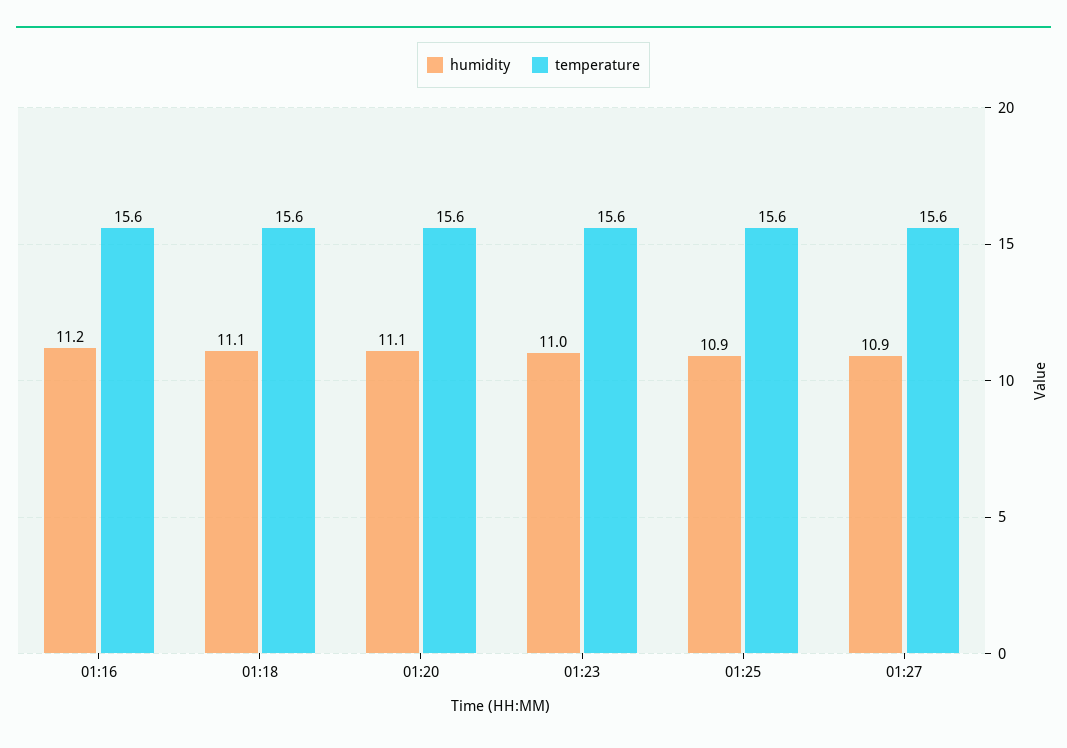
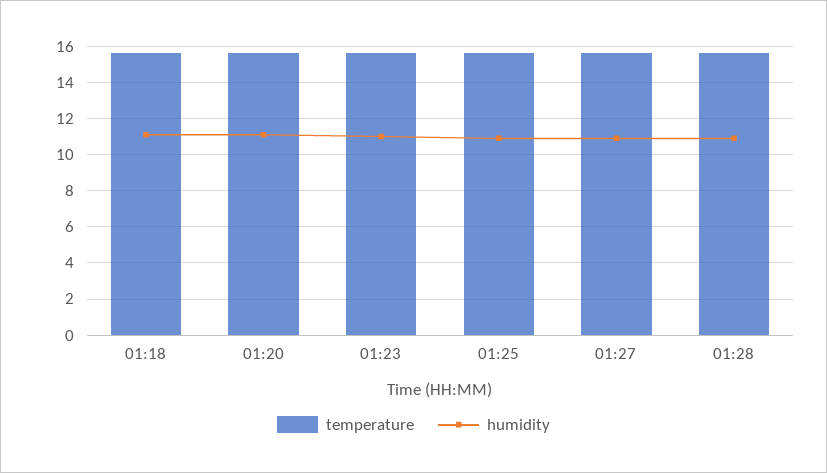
humidity, 01:16: 11.2 -> none
temperature, 01:16: 15.6 -> none
temperature, 01:28: none -> 15.5
humidity, 01:28: none -> 11

